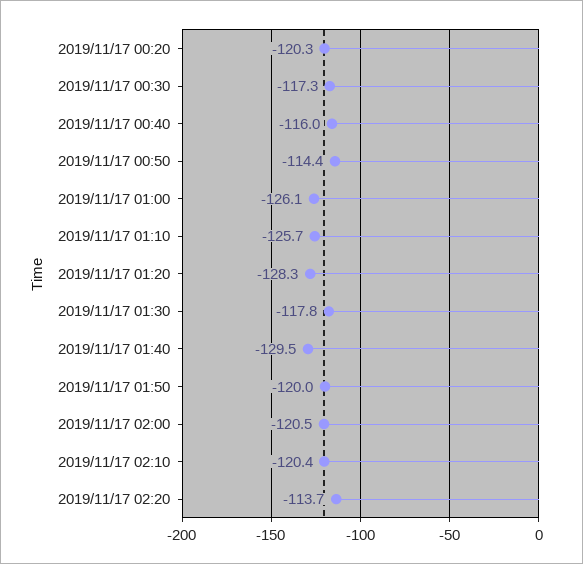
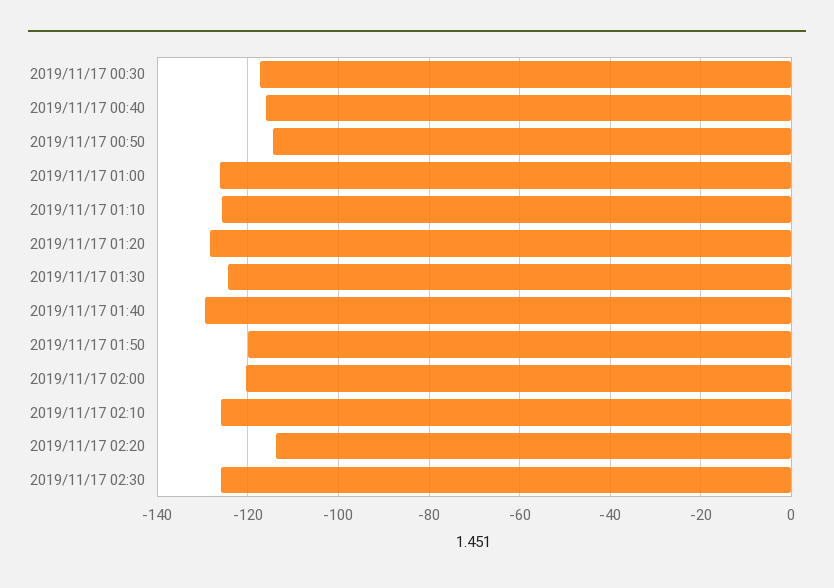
2019/11/17 00:20: -120.3 -> none
2019/11/17 01:30: -117.8 -> -124
2019/11/17 02:10: -120.4 -> -126
2019/11/17 02:30: none -> -126

